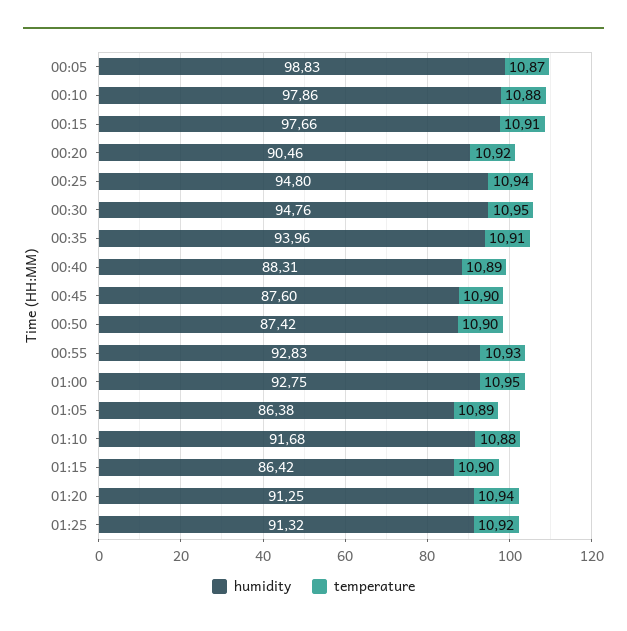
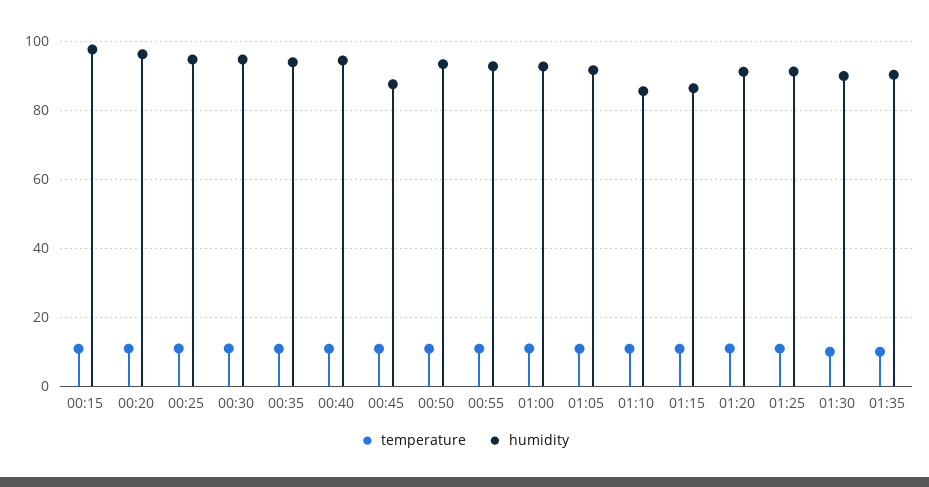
humidity, 00:05: 98.83 -> none
temperature, 00:05: 10.87 -> none
humidity, 00:10: 97.86 -> none
temperature, 00:10: 10.88 -> none
humidity, 00:20: 90.46 -> 96
humidity, 00:40: 88.31 -> 94
humidity, 00:50: 87.42 -> 94
humidity, 01:05: 86.38 -> 92
humidity, 01:10: 91.68 -> 86
temperature, 01:30: none -> 10
humidity, 01:30: none -> 90
temperature, 01:35: none -> 10
humidity, 01:35: none -> 90

